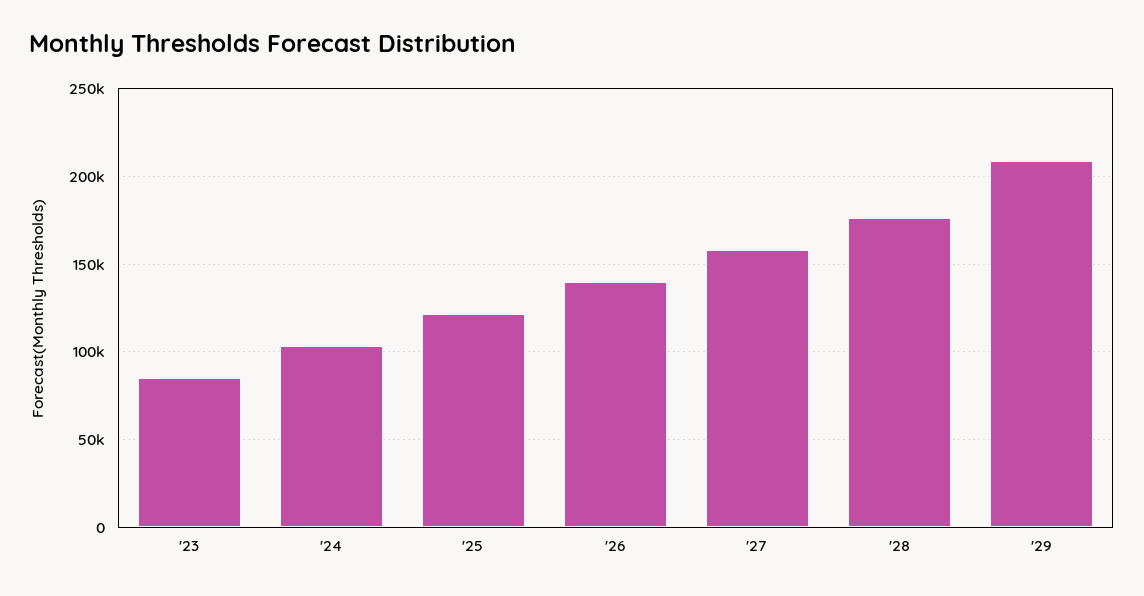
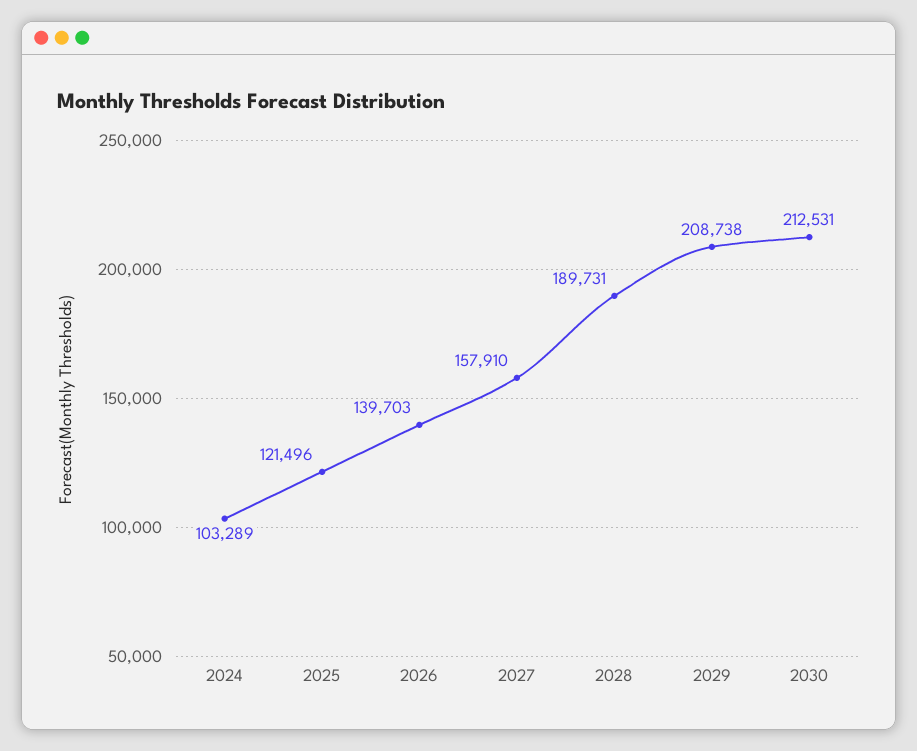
'23: 85000 -> none
'28: 175000 -> 189731
2030: none -> 212531

